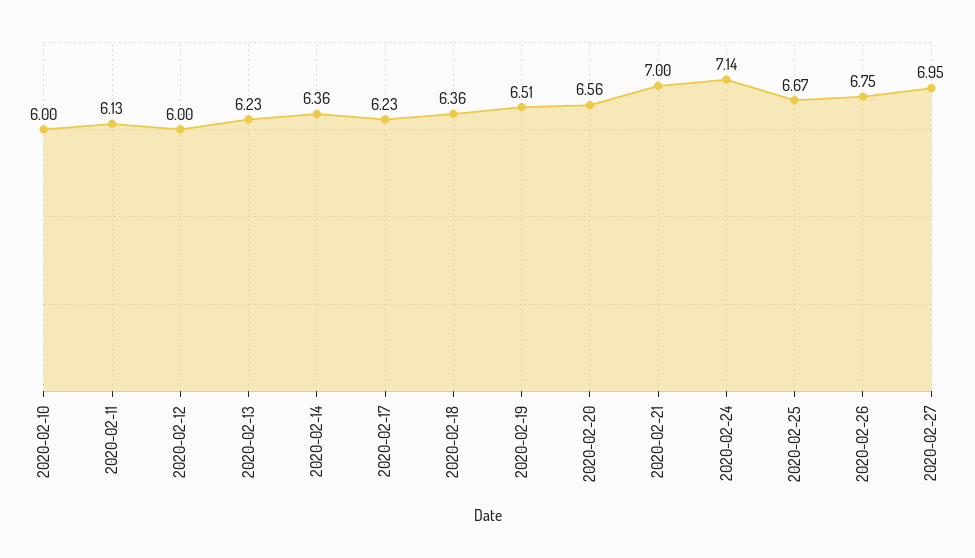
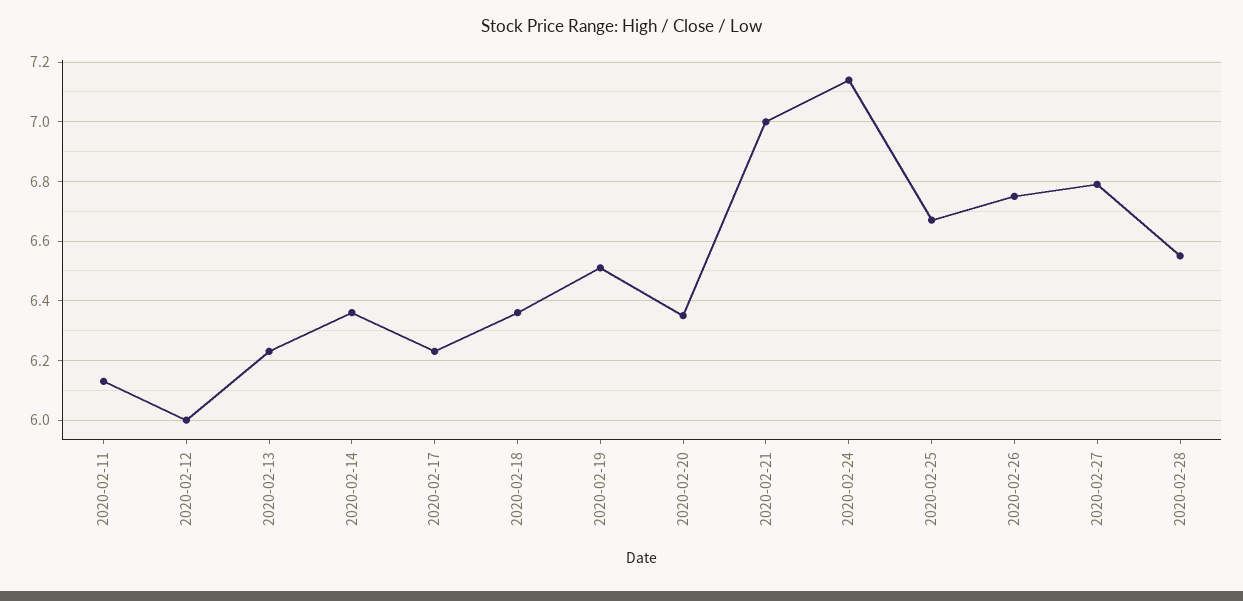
2020-02-10: 6 -> none
2020-02-20: 6.56 -> 6.35
2020-02-27: 6.95 -> 6.8
2020-02-28: none -> 6.55

